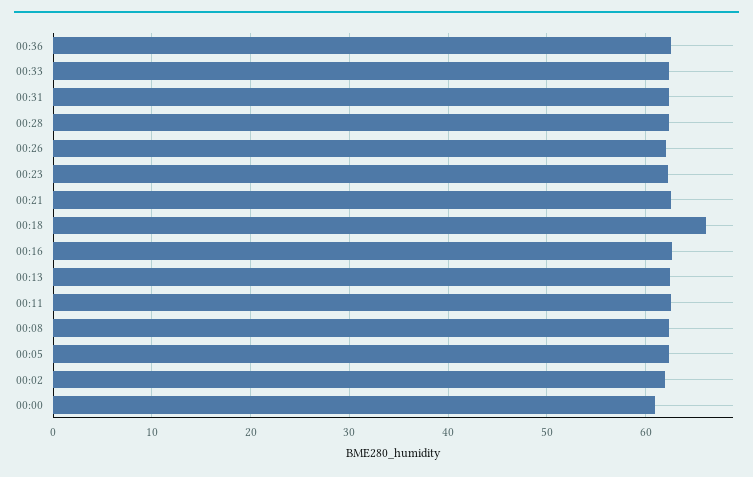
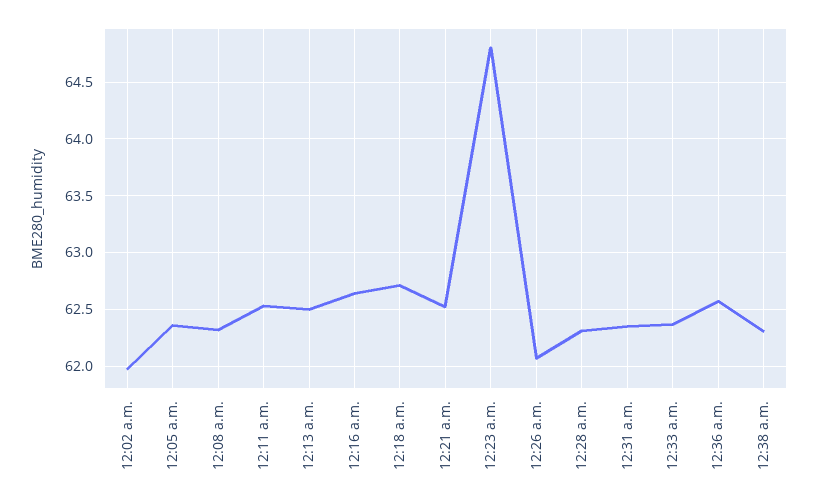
00:23: 62 -> 64.8
00:18: 66 -> 62.7
00:00: 61 -> none
12:38 a.m.: none -> 62.3

